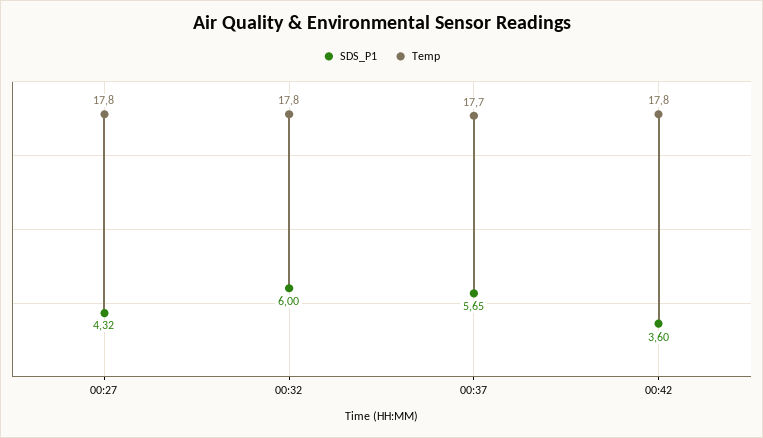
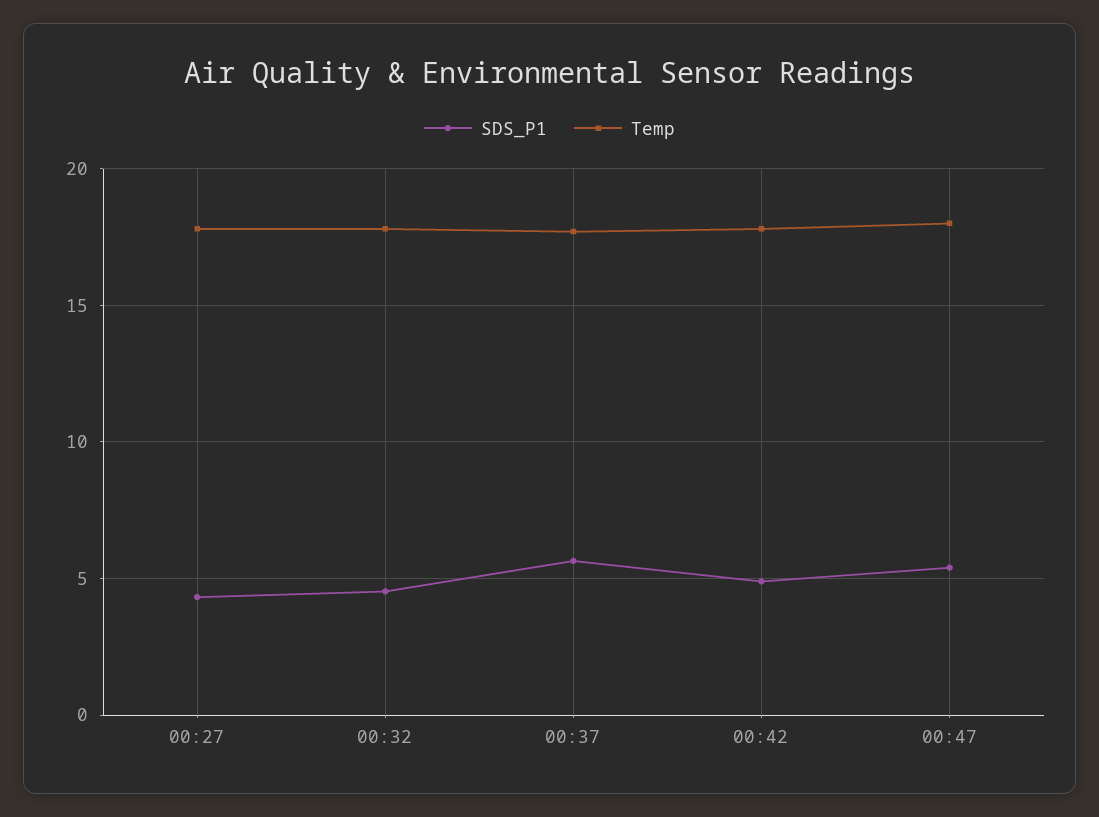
SDS_P1, 00:32: 6 -> 4.5
SDS_P1, 00:42: 3.6 -> 5
SDS_P1, 00:47: none -> 5.5
Temp, 00:47: none -> 18

